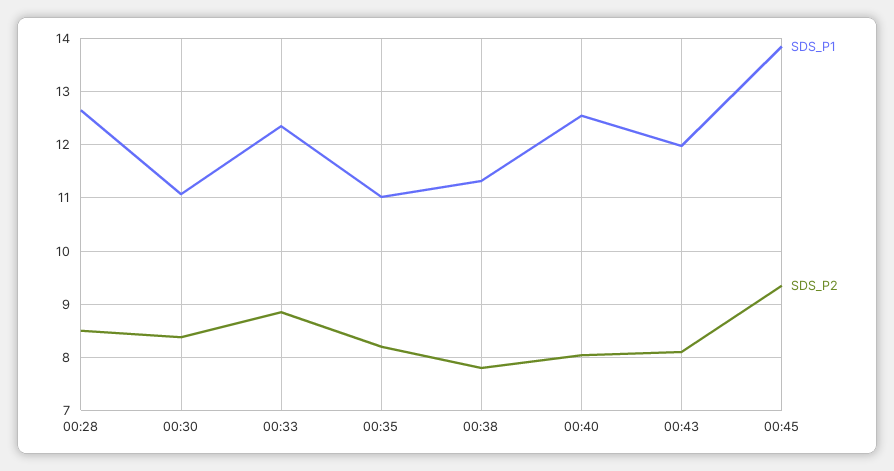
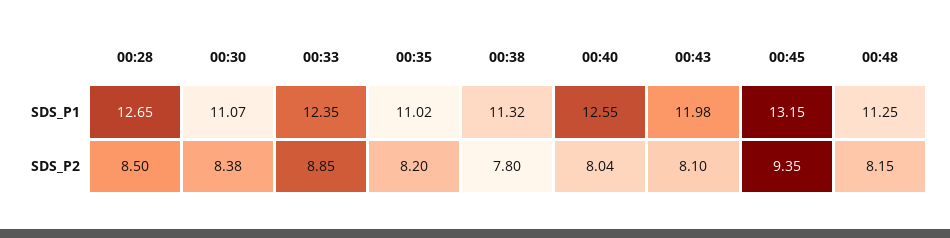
SDS_P1, 00:45: 13.8 -> 13.15
SDS_P1, 00:48: none -> 11.25
SDS_P2, 00:48: none -> 8.15

